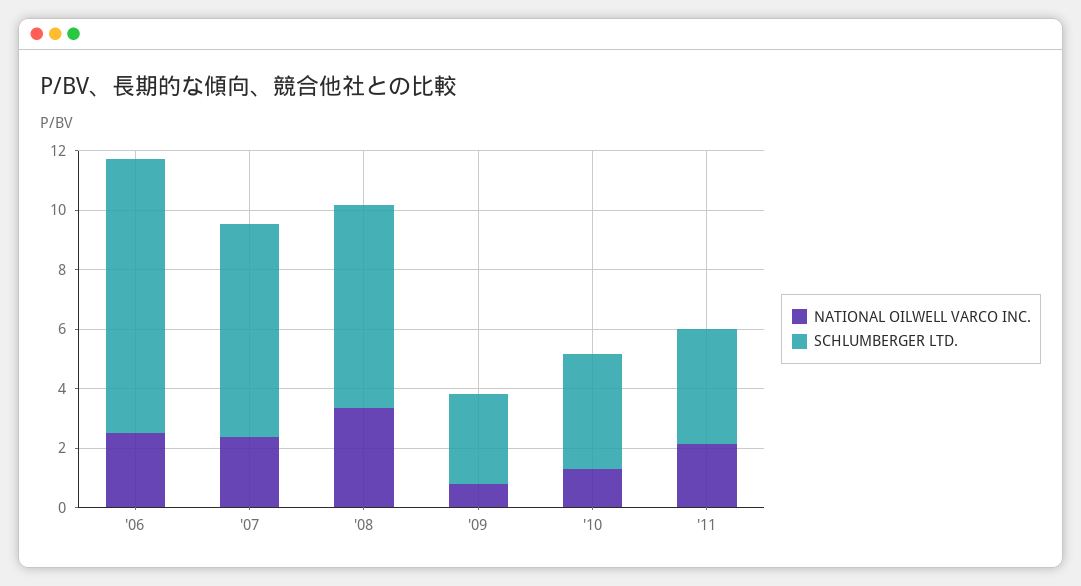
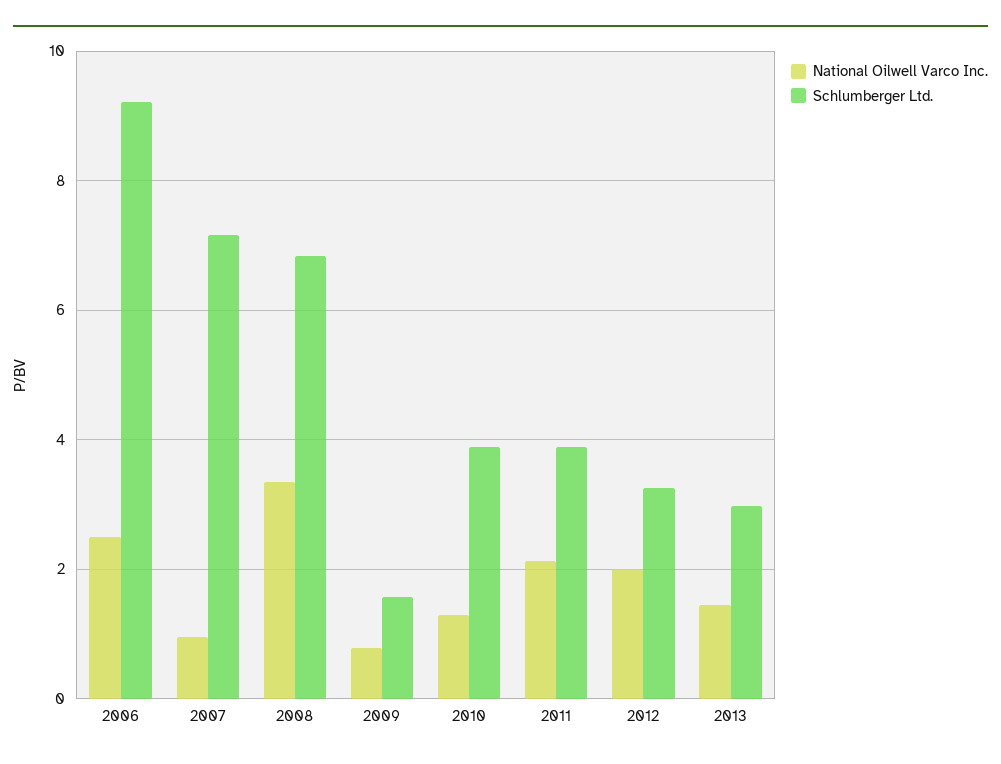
NATIONAL OILWELL VARCO INC., '07: 2.5 -> 1
SCHLUMBERGER LTD., '09: 3 -> 1.6
NATIONAL OILWELL VARCO INC., 2012: none -> 2
SCHLUMBERGER LTD., 2012: none -> 3.2
NATIONAL OILWELL VARCO INC., 2013: none -> 1.4
SCHLUMBERGER LTD., 2013: none -> 3

